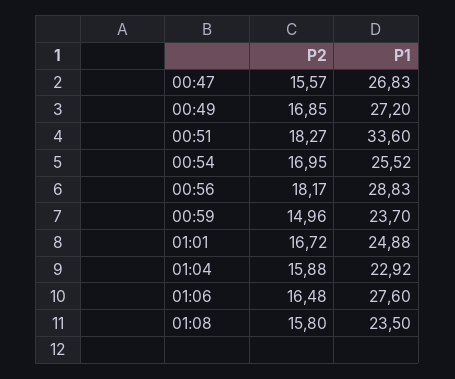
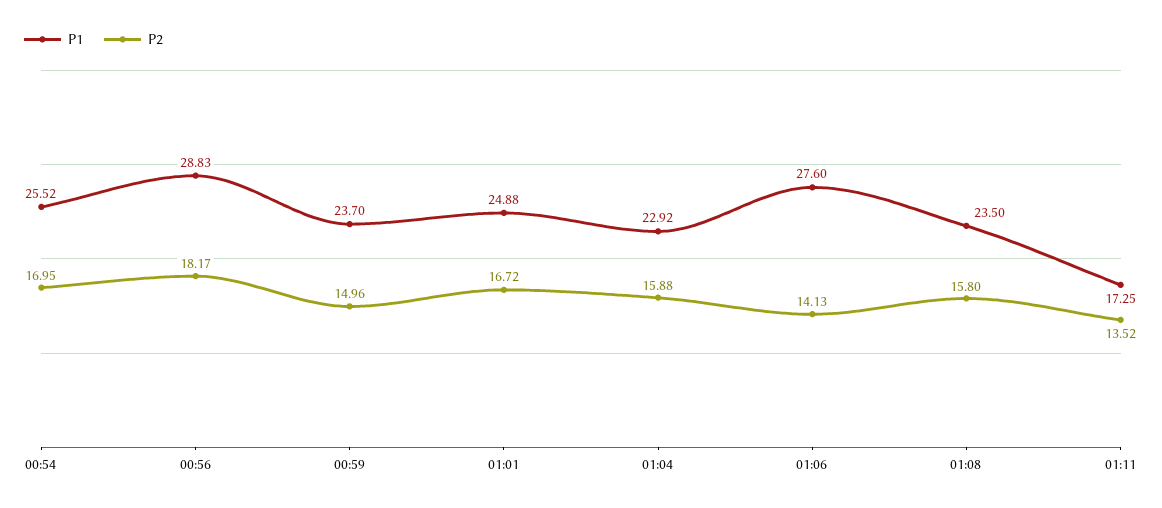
P2, 00:47: 15.57 -> none
P1, 00:47: 26.83 -> none
P2, 00:49: 16.85 -> none
P1, 00:49: 27.2 -> none
P2, 00:51: 18.27 -> none
P1, 00:51: 33.6 -> none
P2, 01:06: 16.48 -> 14.13
P1, 01:11: none -> 17.25
P2, 01:11: none -> 13.52

